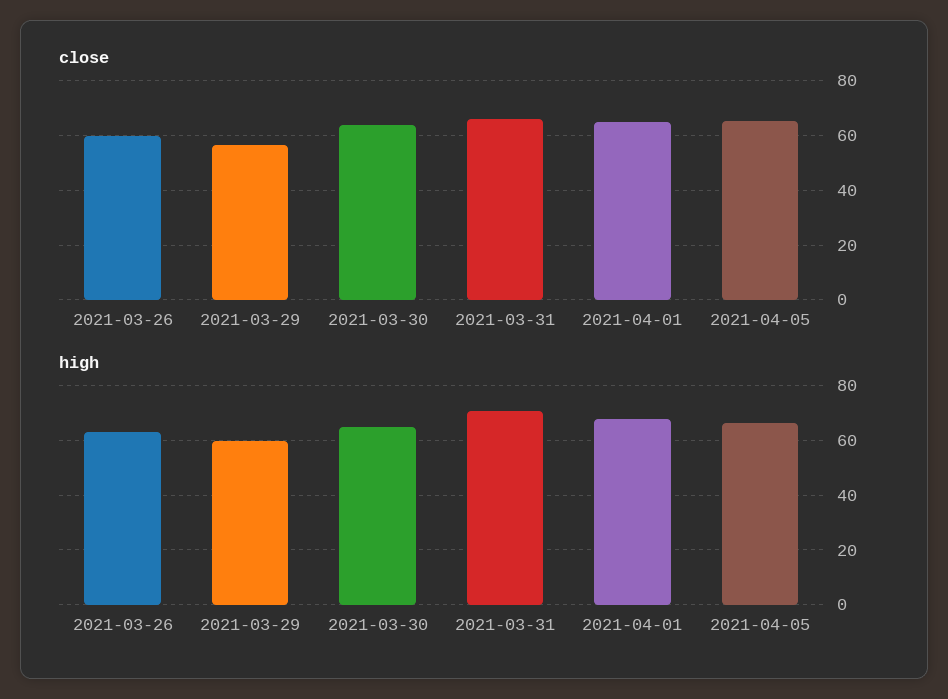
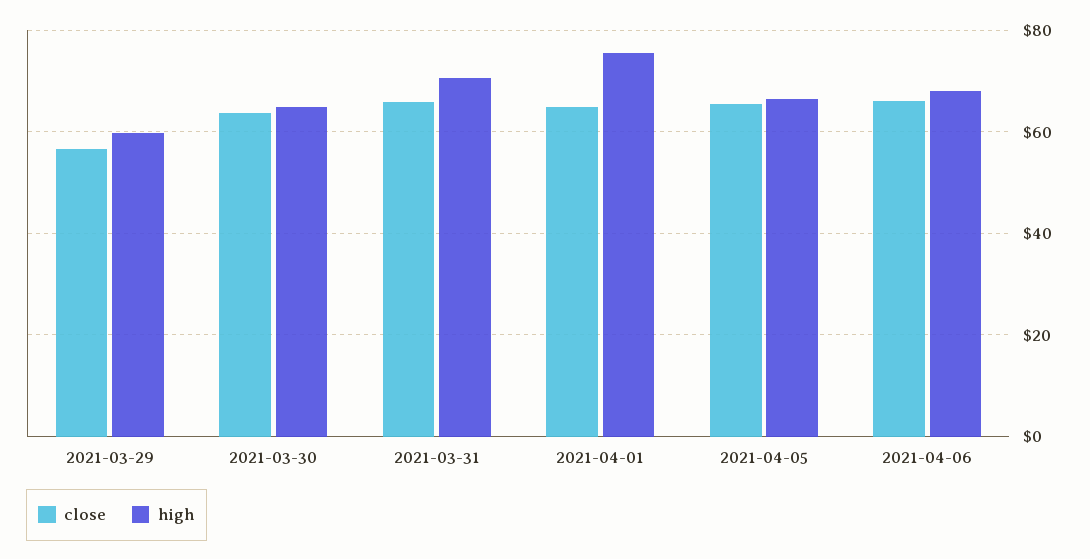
close, 2021-03-26: 60 -> none
high, 2021-03-26: 62.5 -> none
high, 2021-04-01: 67.5 -> 76
close, 2021-04-06: none -> 66
high, 2021-04-06: none -> 68

